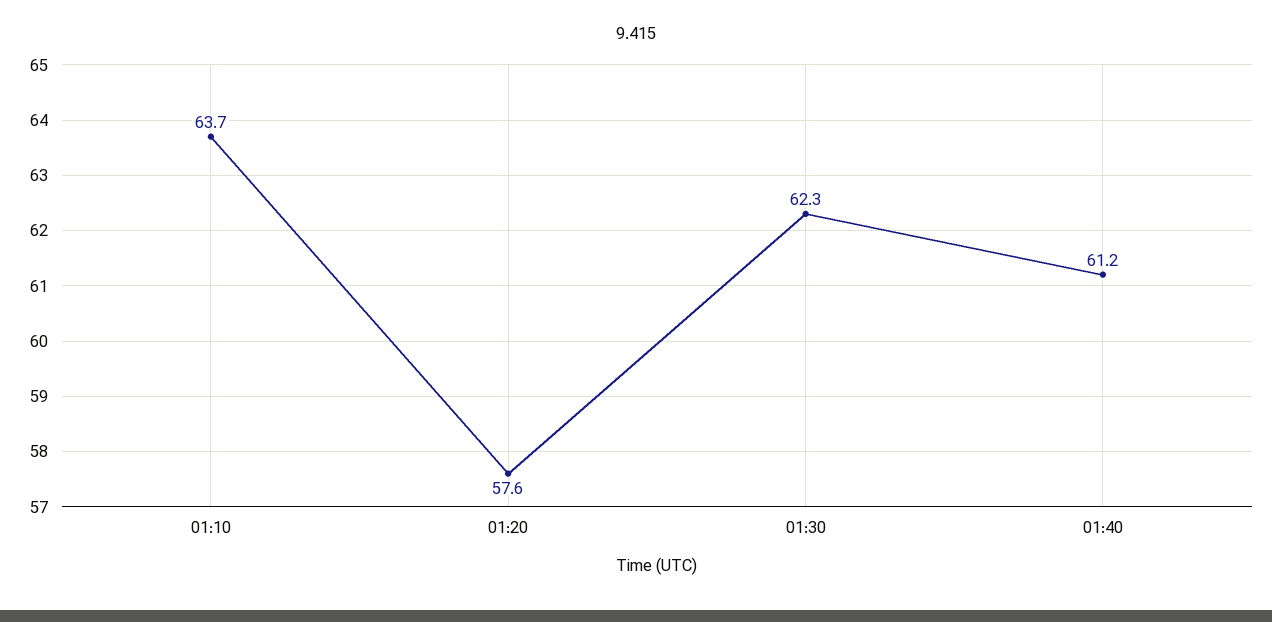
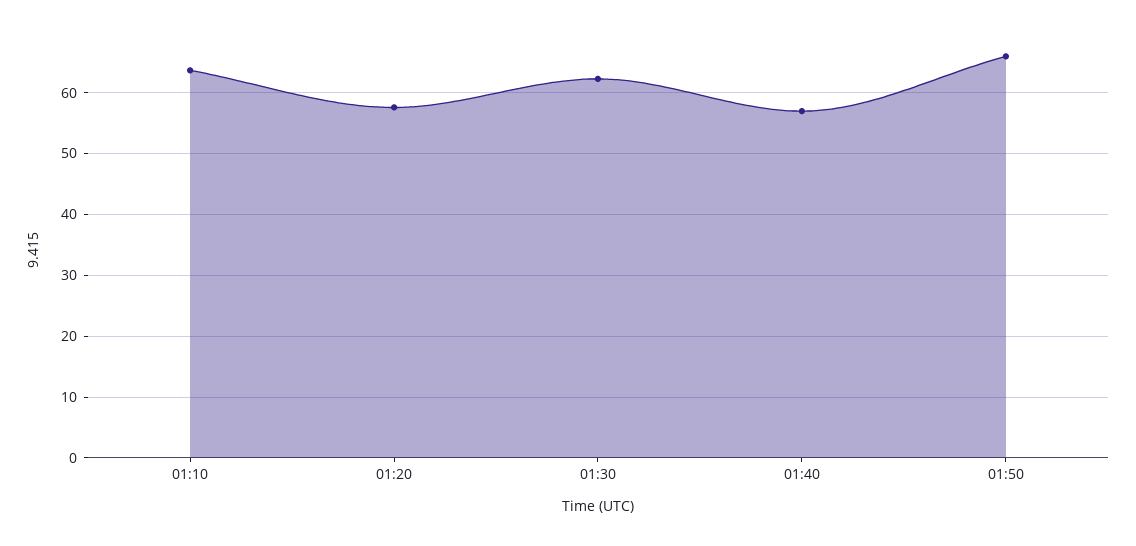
01:40: 61.2 -> 57
01:50: none -> 66

